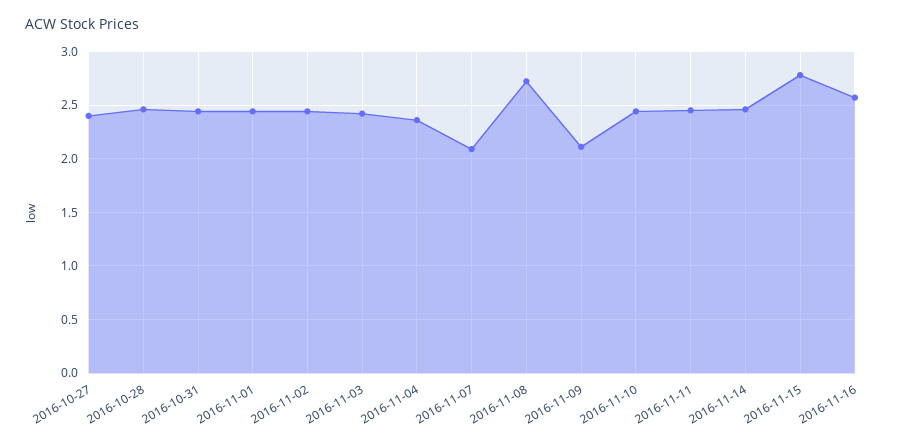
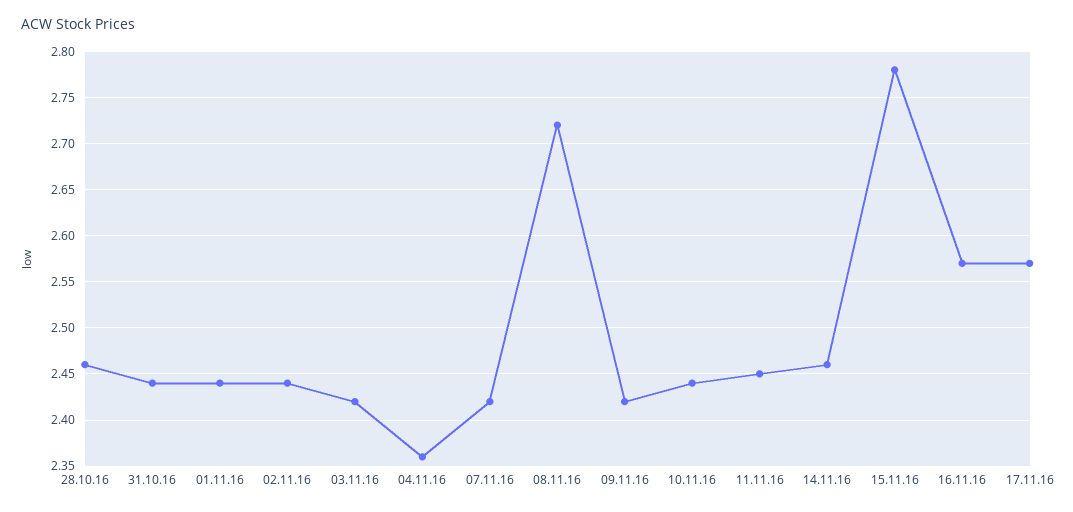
2016-10-27: 2.4 -> none
2016-11-07: 2.1 -> 2.42
2016-11-09: 2.1 -> 2.42
17.11.16: none -> 2.57

